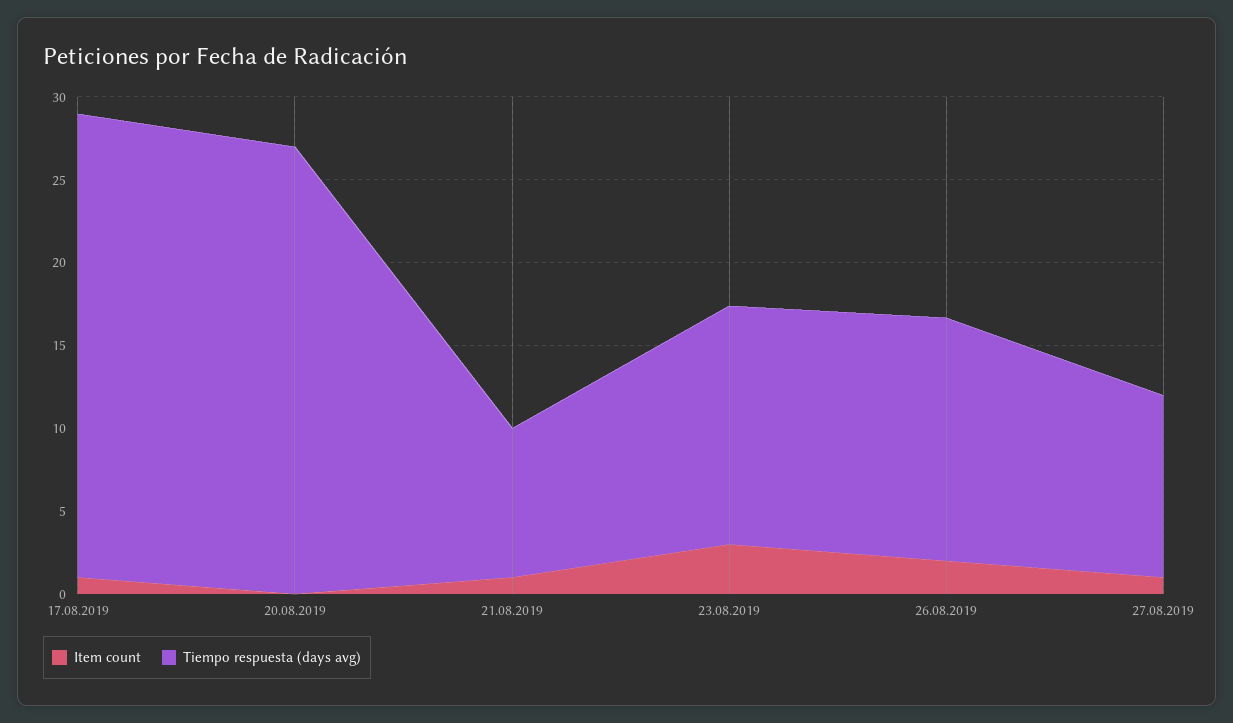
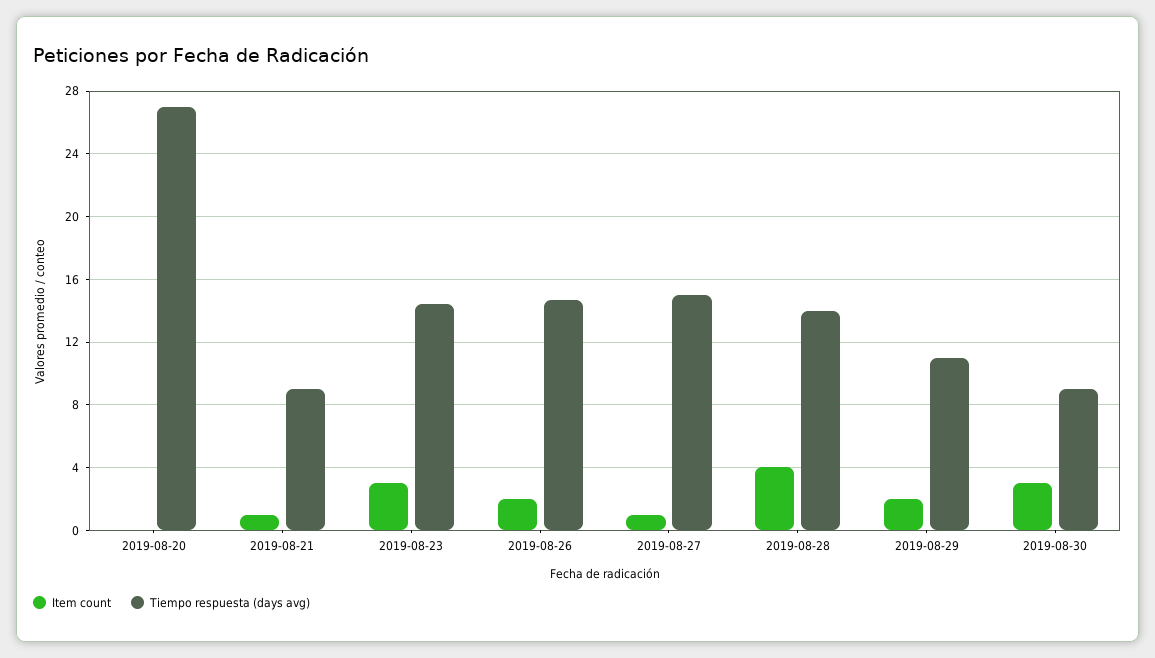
Item count, 17.08.2019: 1 -> none
Tiempo respuesta (days avg), 17.08.2019: 28 -> none
Tiempo respuesta (days avg), 27.08.2019: 11 -> 15
Item count, 2019-08-28: none -> 4
Tiempo respuesta (days avg), 2019-08-28: none -> 14
Item count, 2019-08-29: none -> 2
Tiempo respuesta (days avg), 2019-08-29: none -> 11
Item count, 2019-08-30: none -> 3
Tiempo respuesta (days avg), 2019-08-30: none -> 9

